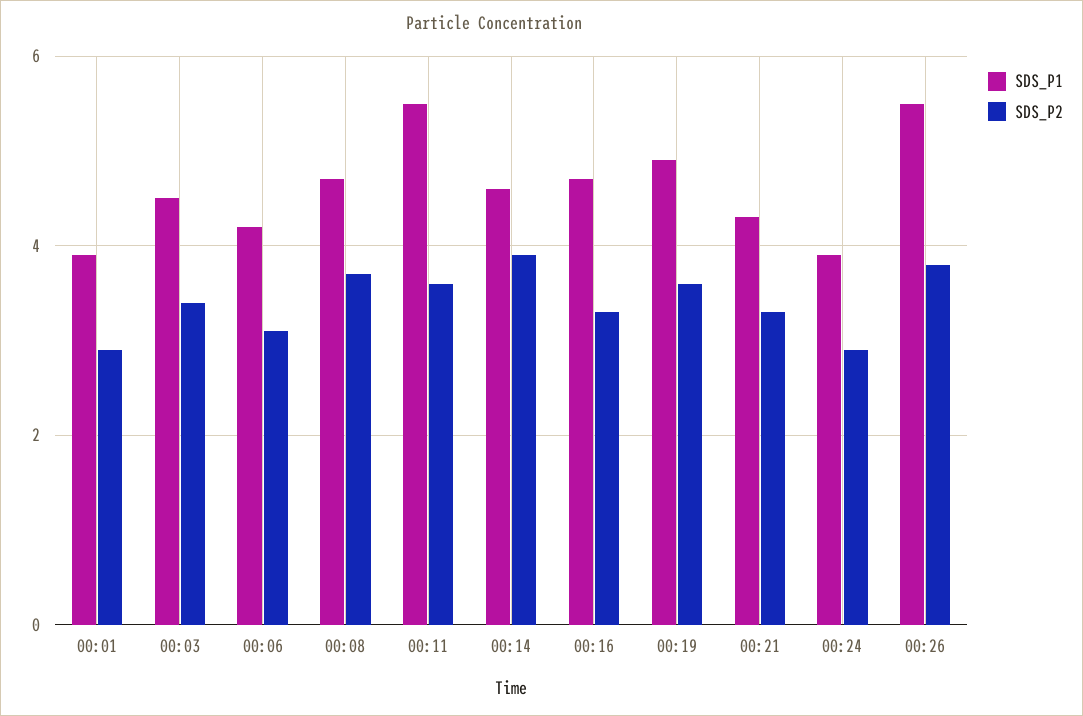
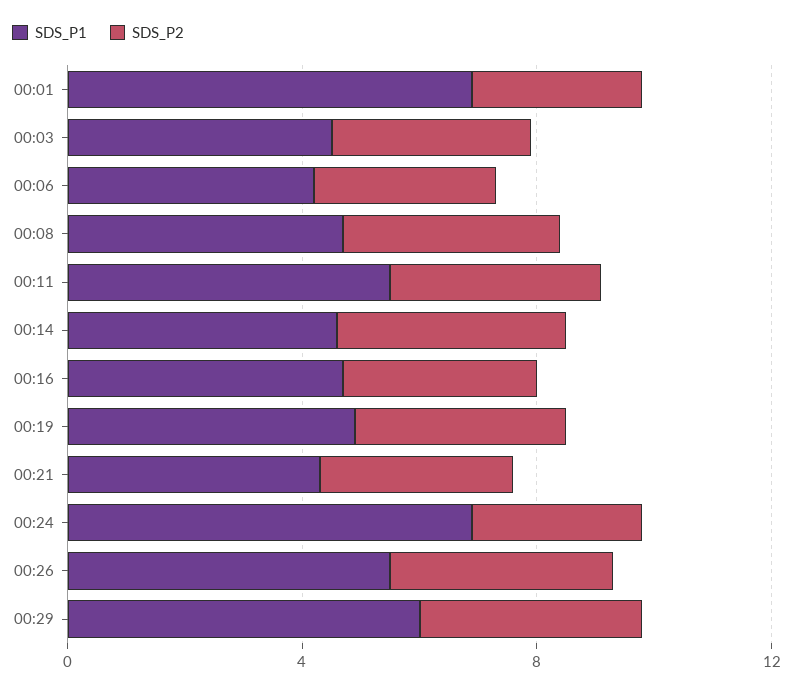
SDS_P1, 00:01: 4 -> 7
SDS_P1, 00:24: 4 -> 7
SDS_P1, 00:29: none -> 6
SDS_P2, 00:29: none -> 4

